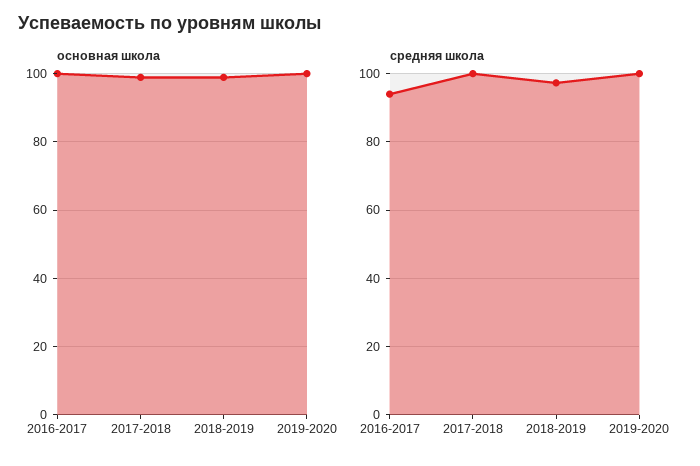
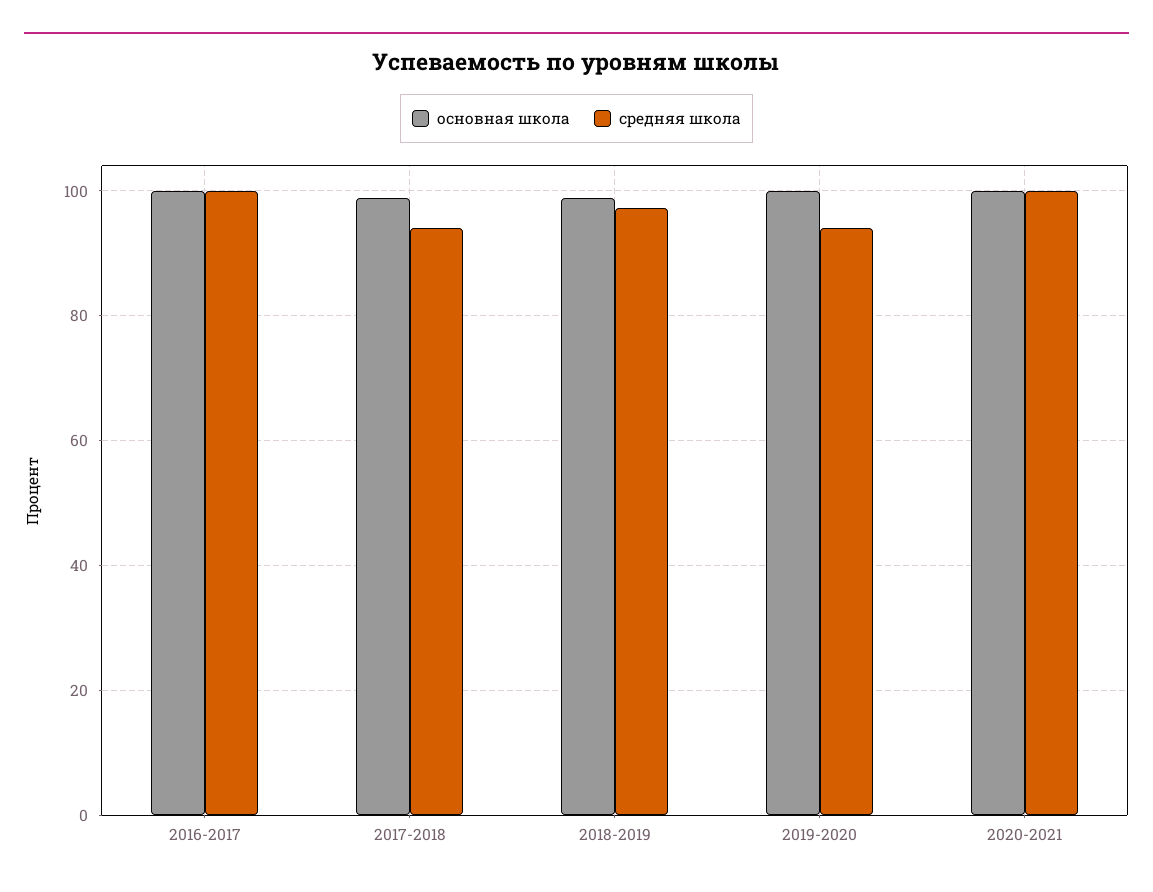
средняя школа, 2016-2017: 94 -> 100
средняя школа, 2017-2018: 100 -> 94
средняя школа, 2019-2020: 100 -> 94
основная школа, 2020-2021: none -> 100
средняя школа, 2020-2021: none -> 100

